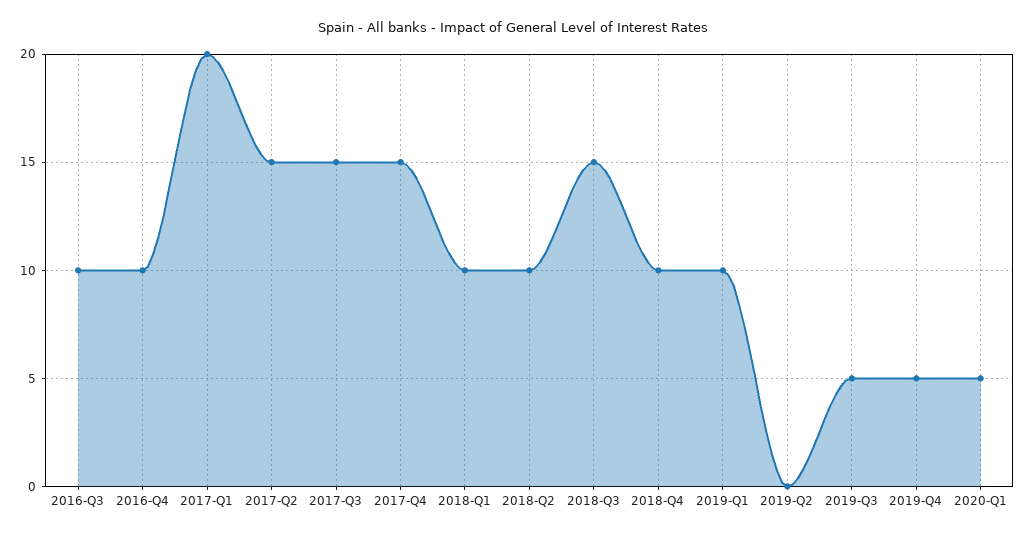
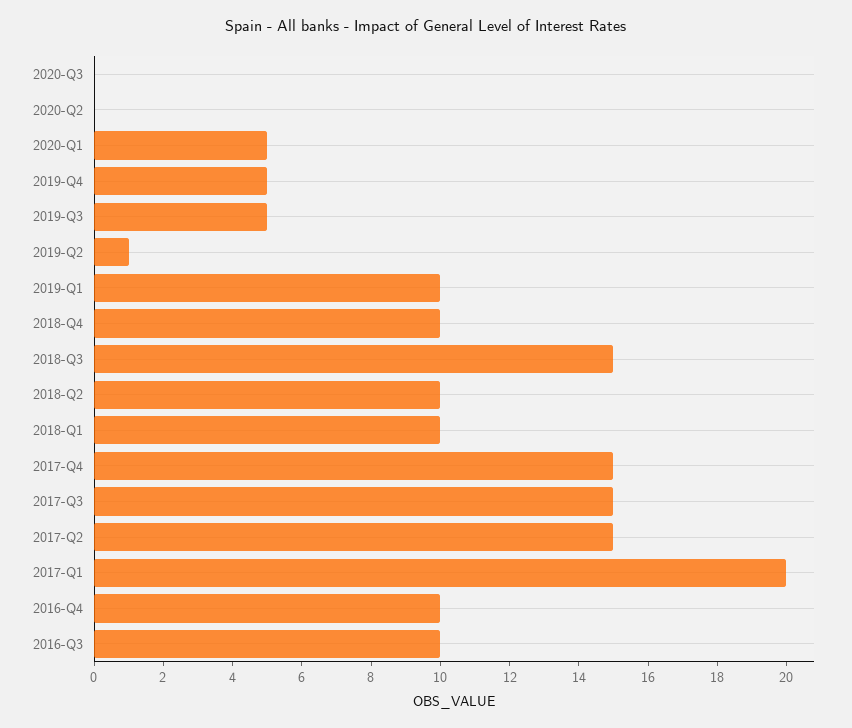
2019-Q2: 0 -> 1
2020-Q3: none -> 0
2020-Q2: none -> 0

